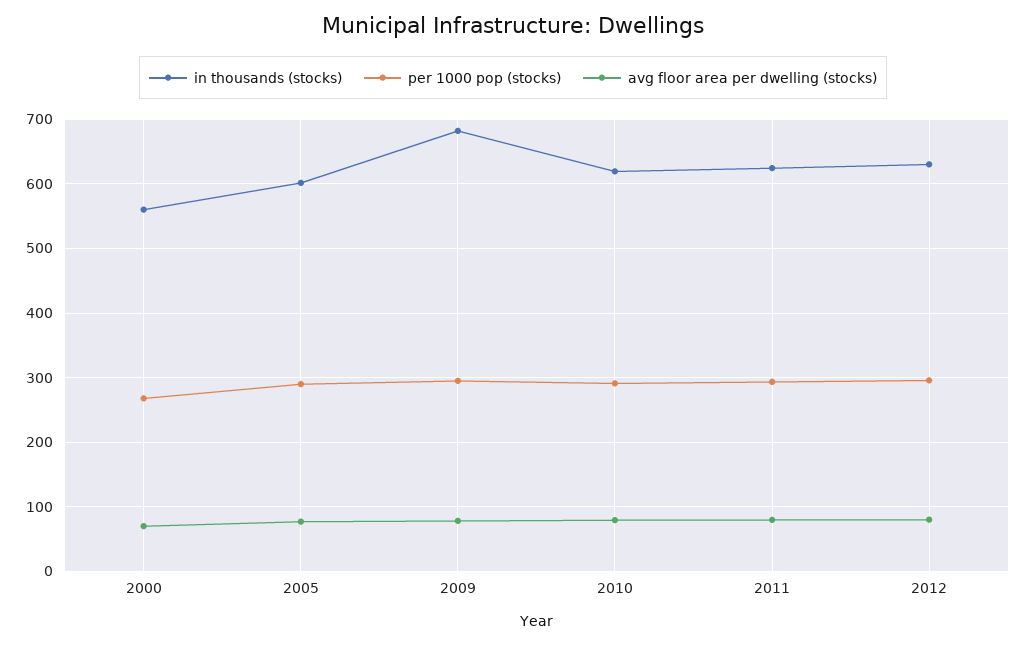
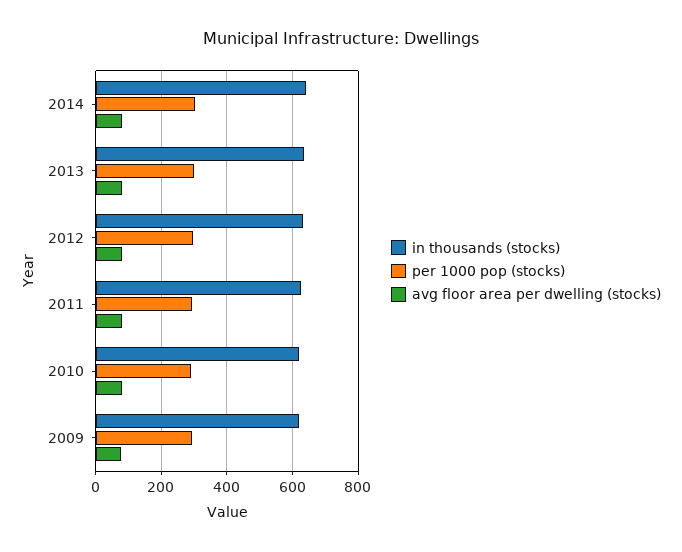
in thousands (stocks), 2000: 560 -> none
per 1000 pop (stocks), 2000: 270 -> none
avg floor area per dwelling (stocks), 2000: 70 -> none
in thousands (stocks), 2005: 600 -> none
per 1000 pop (stocks), 2005: 290 -> none
avg floor area per dwelling (stocks), 2005: 80 -> none
in thousands (stocks), 2009: 680 -> 620
in thousands (stocks), 2014: none -> 640
per 1000 pop (stocks), 2014: none -> 300
avg floor area per dwelling (stocks), 2014: none -> 80
in thousands (stocks), 2013: none -> 640
per 1000 pop (stocks), 2013: none -> 300
avg floor area per dwelling (stocks), 2013: none -> 80

